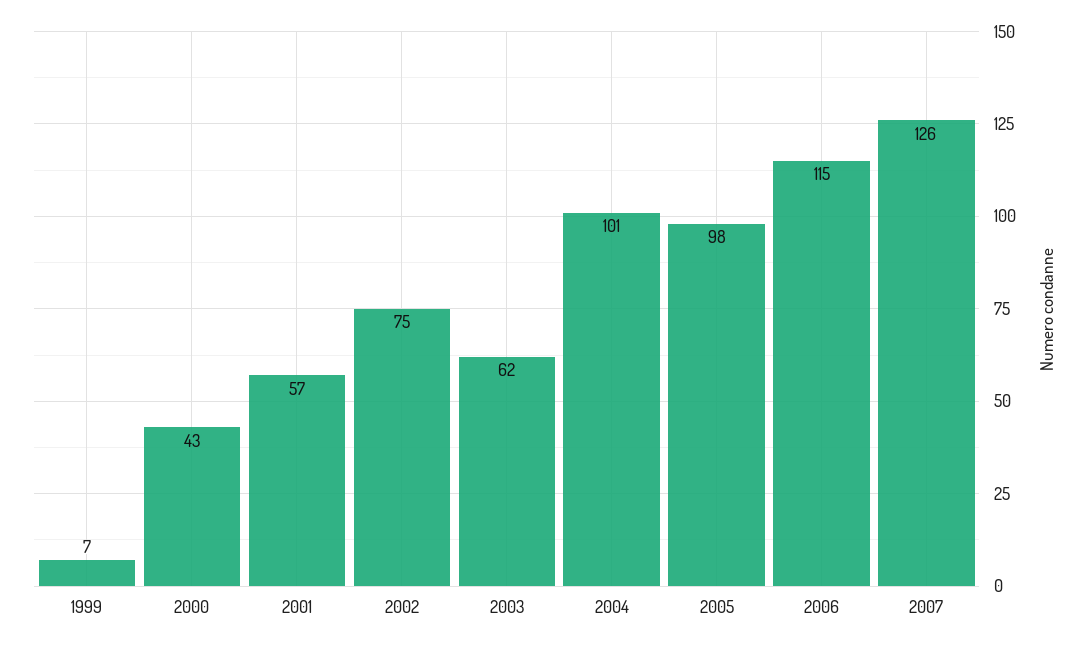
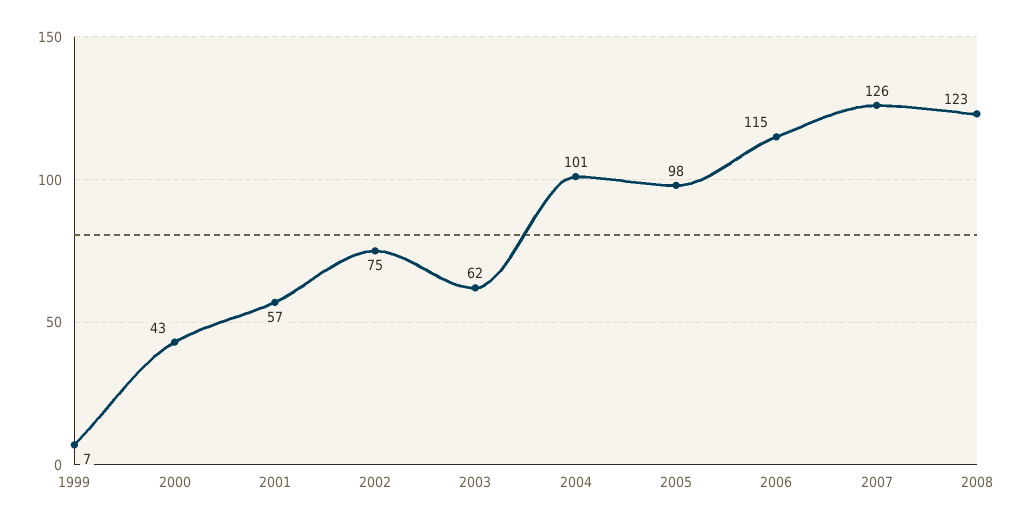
2008: none -> 123

